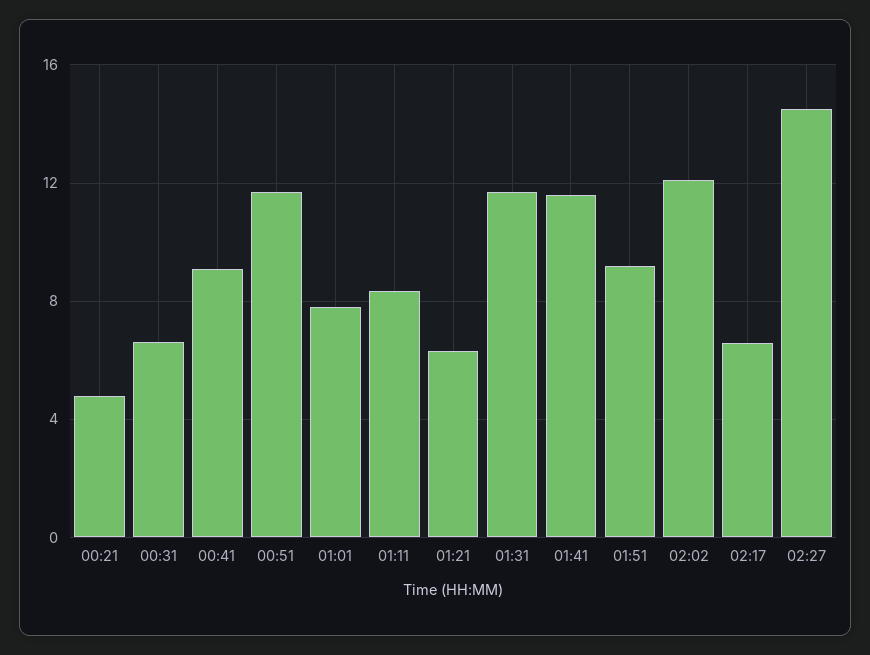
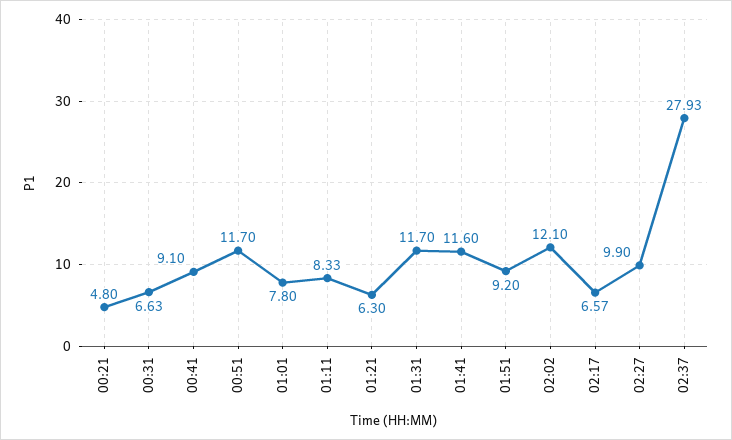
02:27: 14.5 -> 9.9
02:37: none -> 27.93

